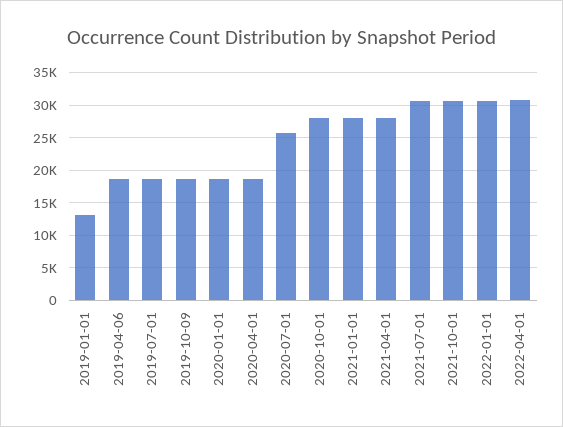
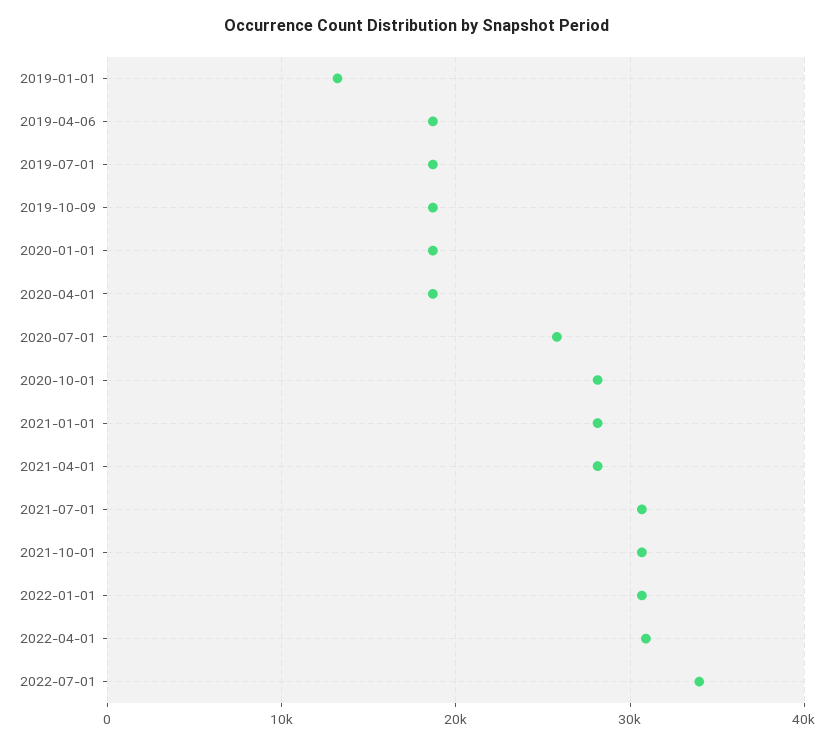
2022-07-01: none -> 34000

